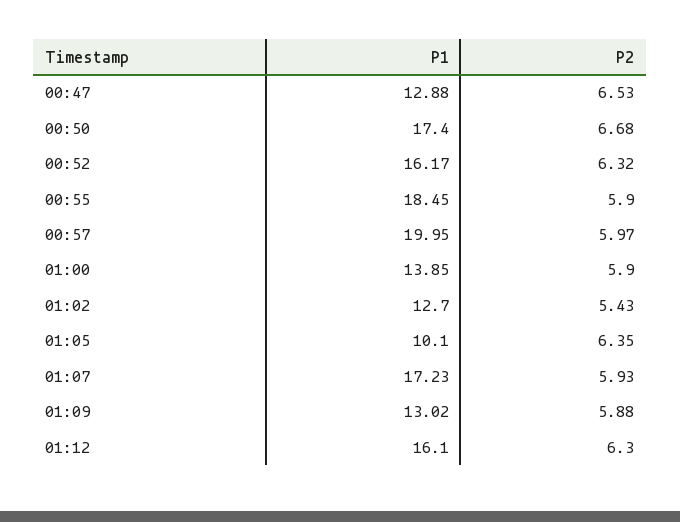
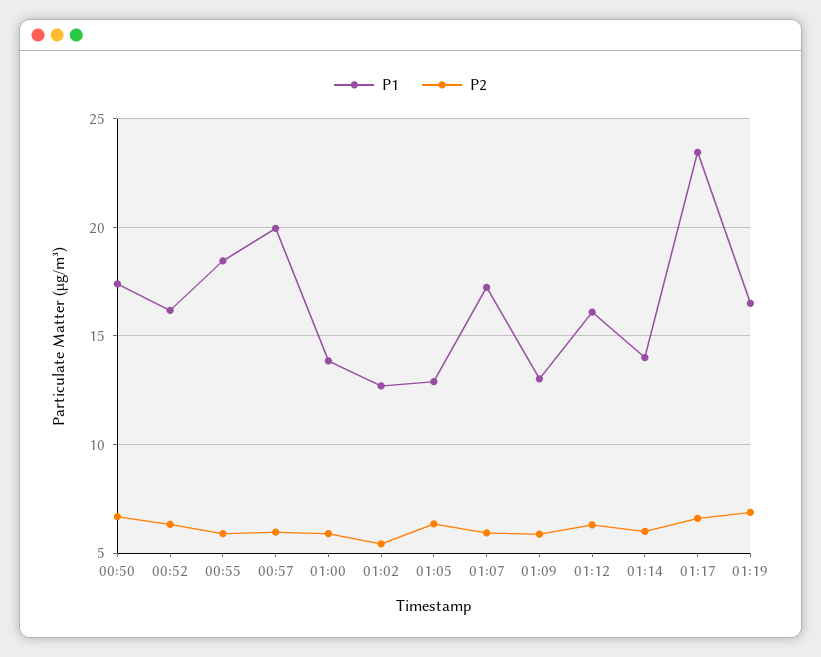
P1, 00:47: 12.88 -> none
P2, 00:47: 6.53 -> none
P1, 01:05: 10.1 -> 13
P1, 01:14: none -> 14
P2, 01:14: none -> 6
P1, 01:17: none -> 23.5
P2, 01:17: none -> 6.5
P1, 01:19: none -> 16.5
P2, 01:19: none -> 7

